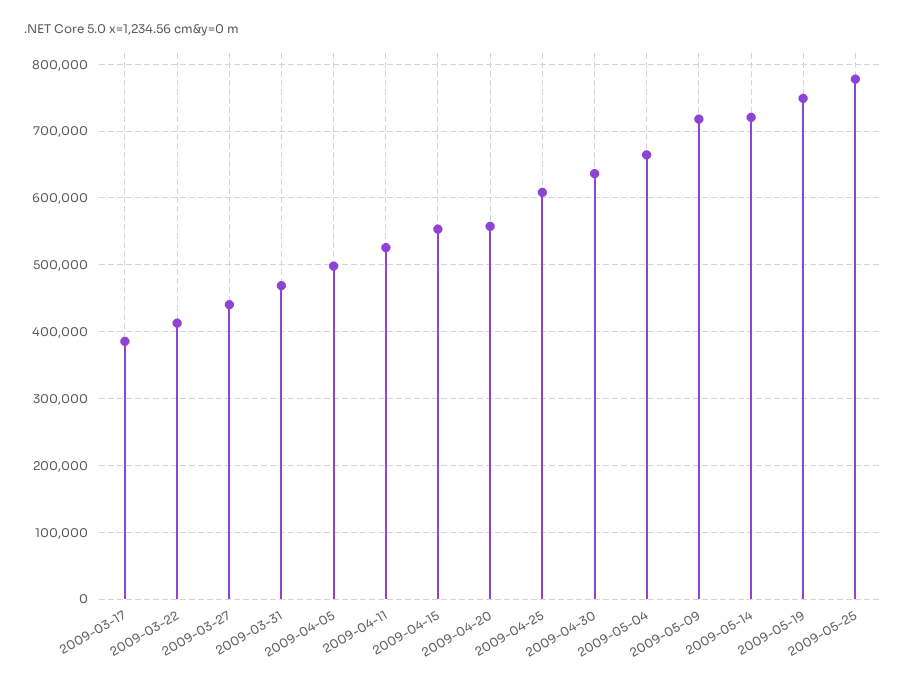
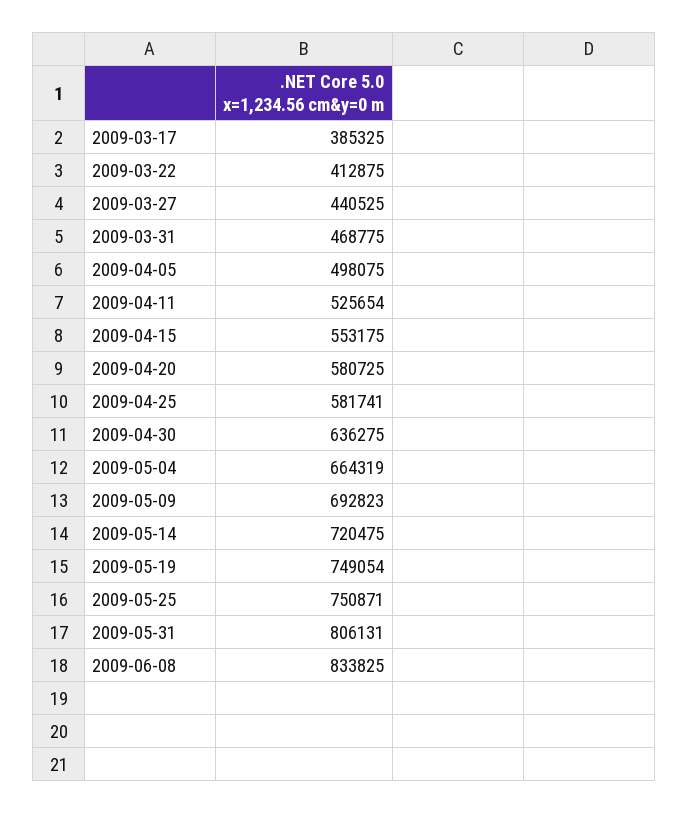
2009-04-20: 560000 -> 580725
2009-04-25: 610000 -> 581741
2009-05-09: 720000 -> 692823
2009-05-25: 780000 -> 750871
2009-05-31: none -> 806131
2009-06-08: none -> 833825

